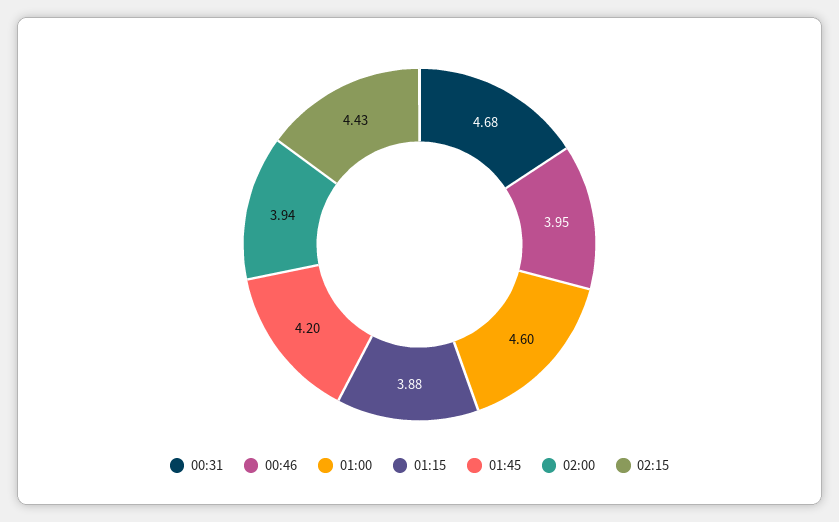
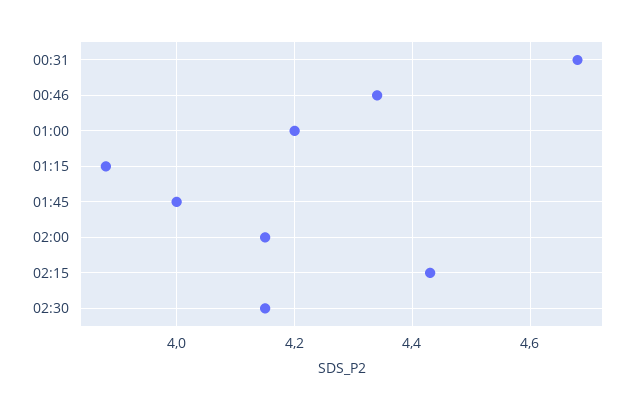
00:46: 3.95 -> 4.35
01:00: 4.6 -> 4.2
01:45: 4.2 -> 4
02:00: 3.94 -> 4.15
02:30: none -> 4.15

